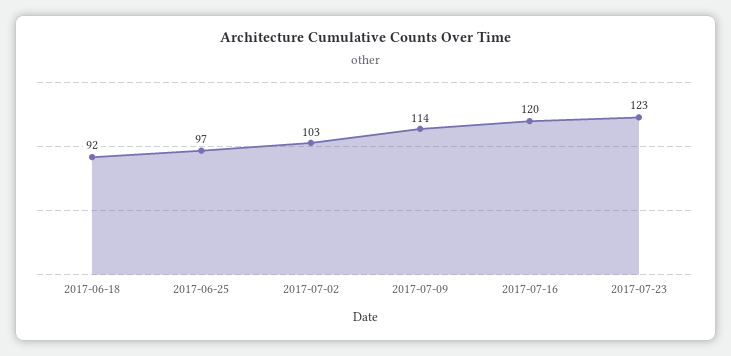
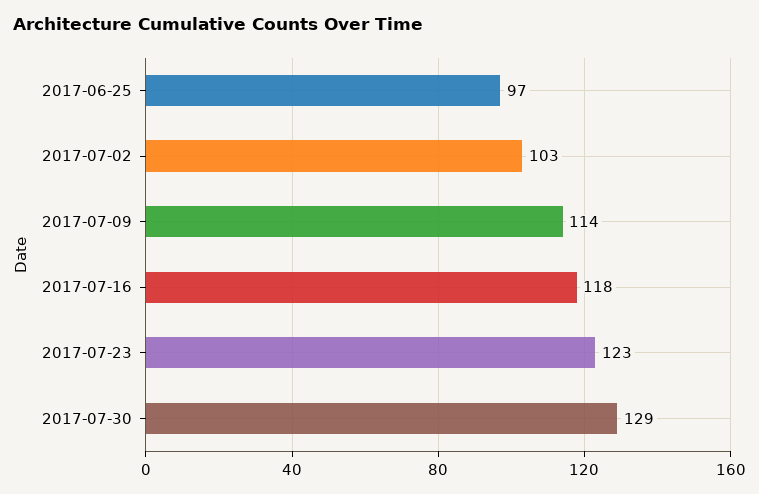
2017-06-18: 92 -> none
2017-07-16: 120 -> 118
2017-07-30: none -> 129

